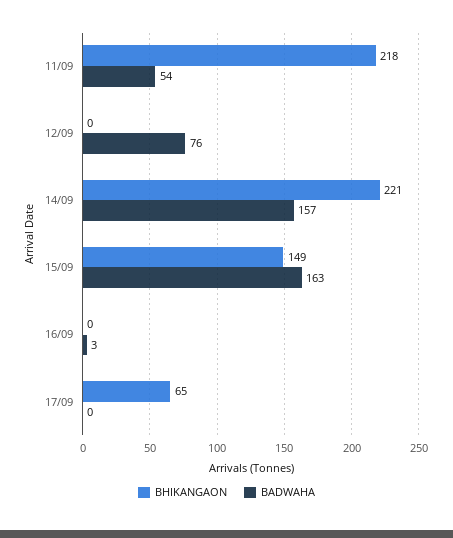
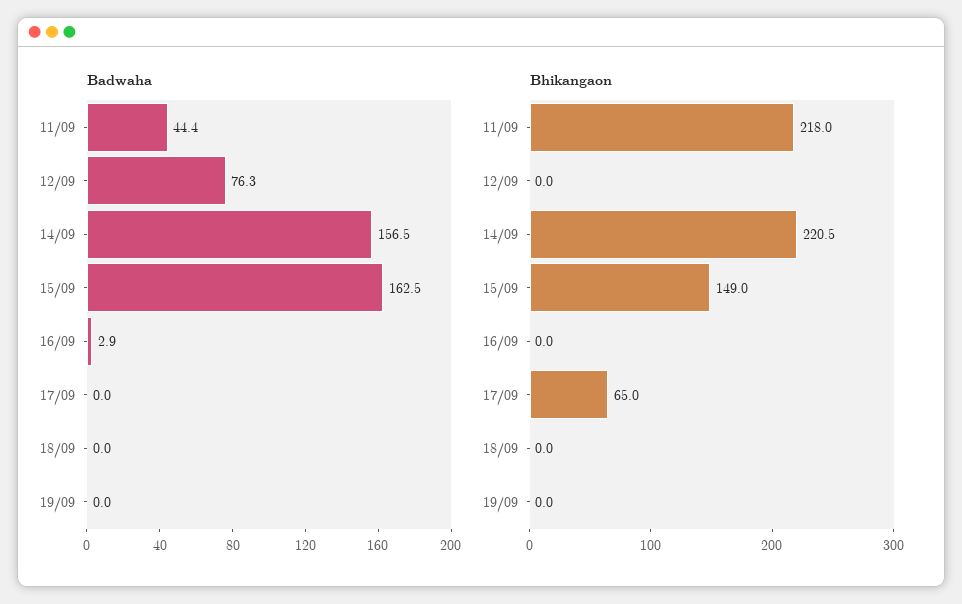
BADWAHA, 11/09: 54 -> 44.4
BADWAHA, 18/09: none -> 0
BADWAHA, 19/09: none -> 0
BHIKANGAON, 18/09: none -> 0
BHIKANGAON, 19/09: none -> 0

